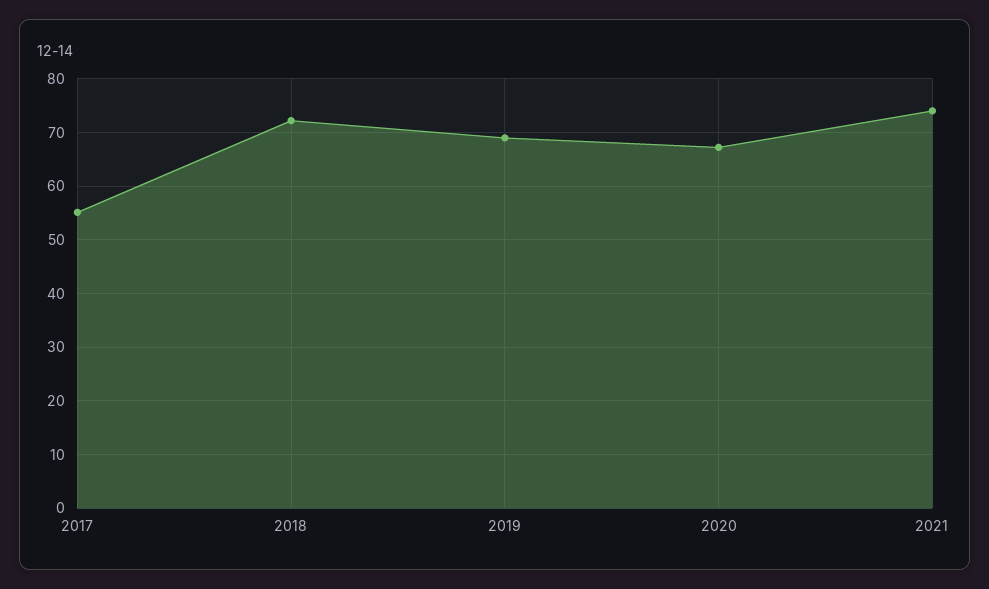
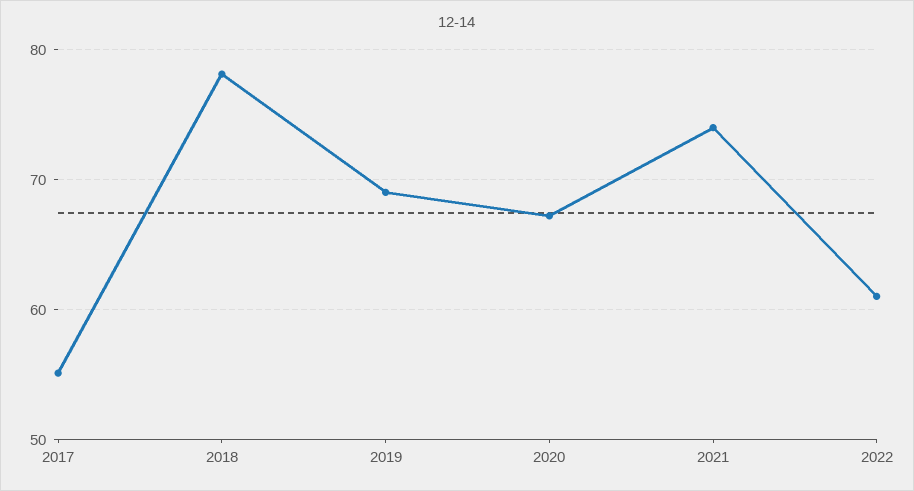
2018: 72 -> 78
2022: none -> 61

